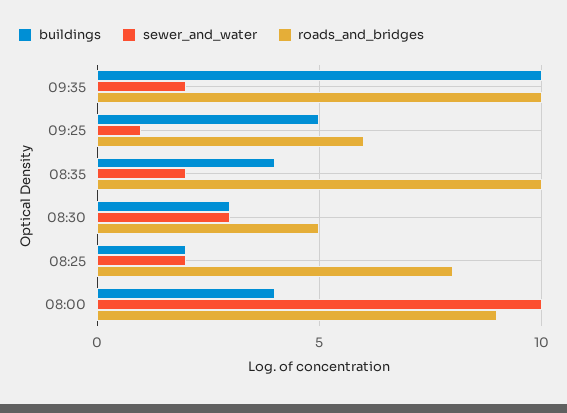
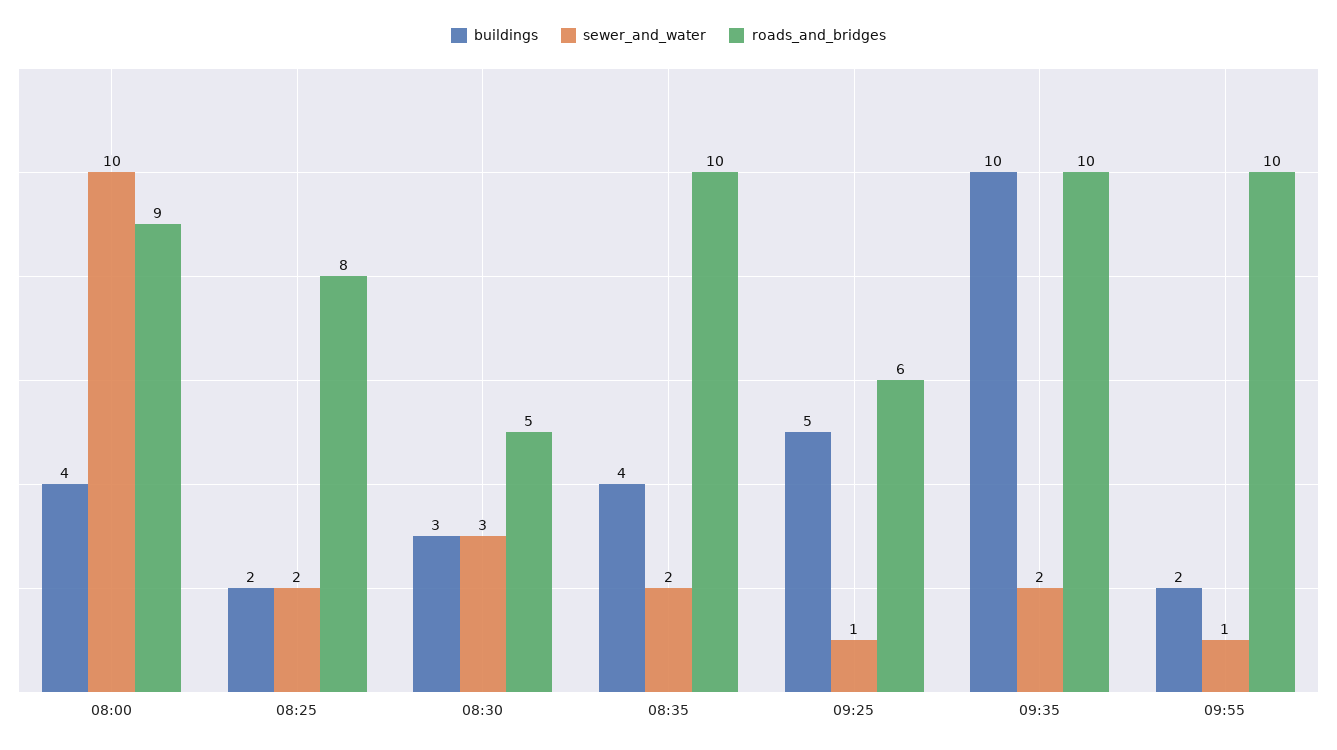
buildings, 09:55: none -> 2
sewer_and_water, 09:55: none -> 1
roads_and_bridges, 09:55: none -> 10

